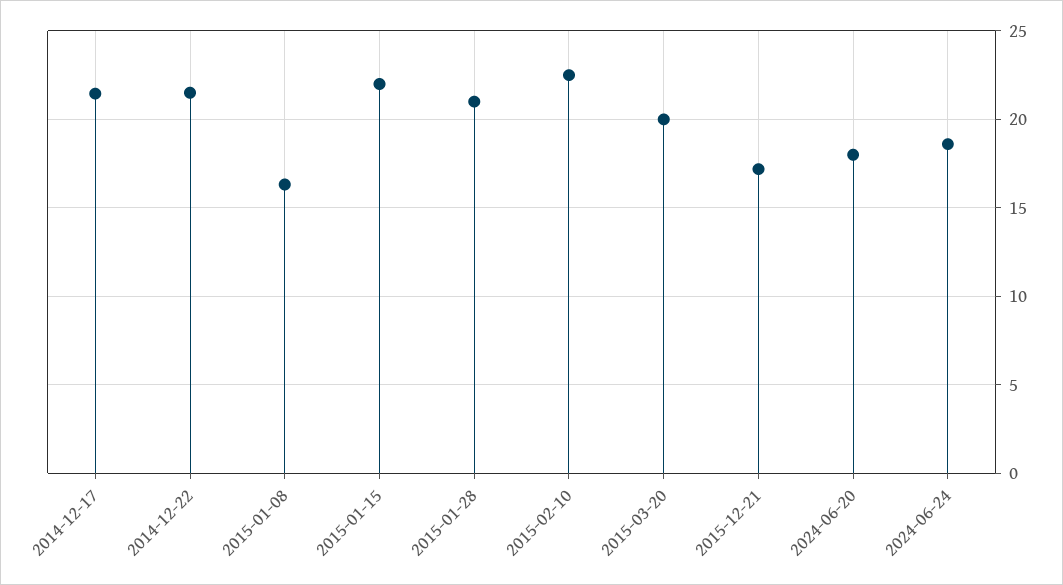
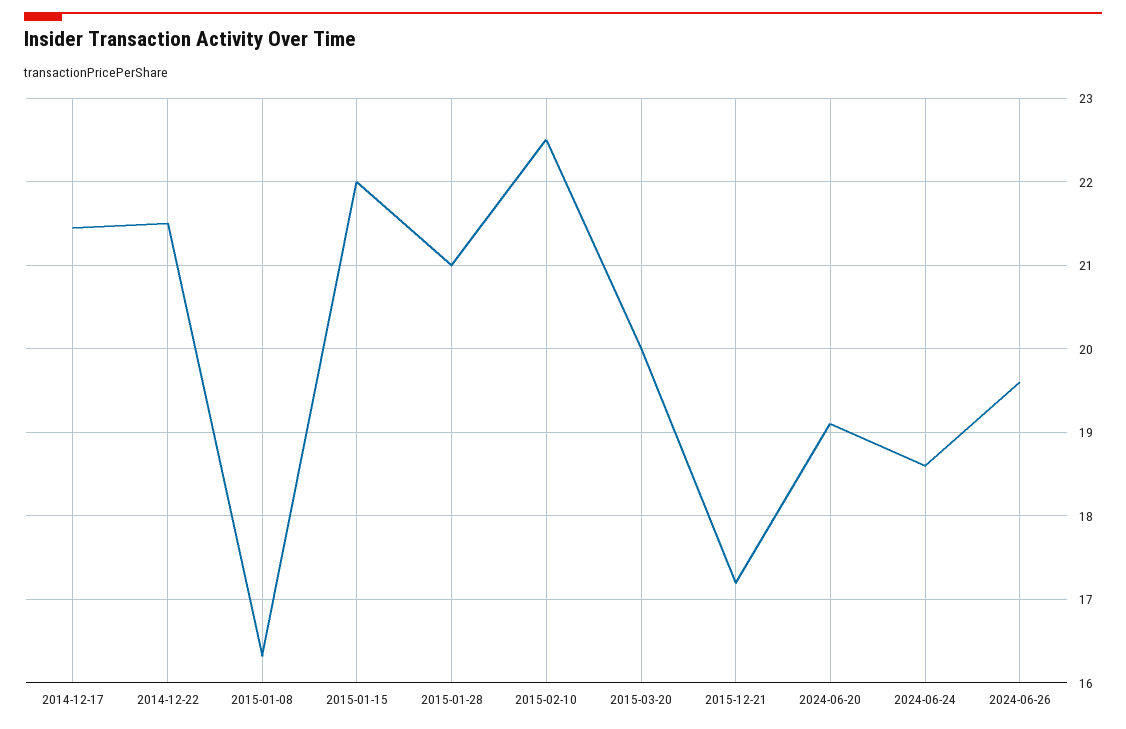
2024-06-20: 18 -> 19.1
2024-06-26: none -> 19.6

